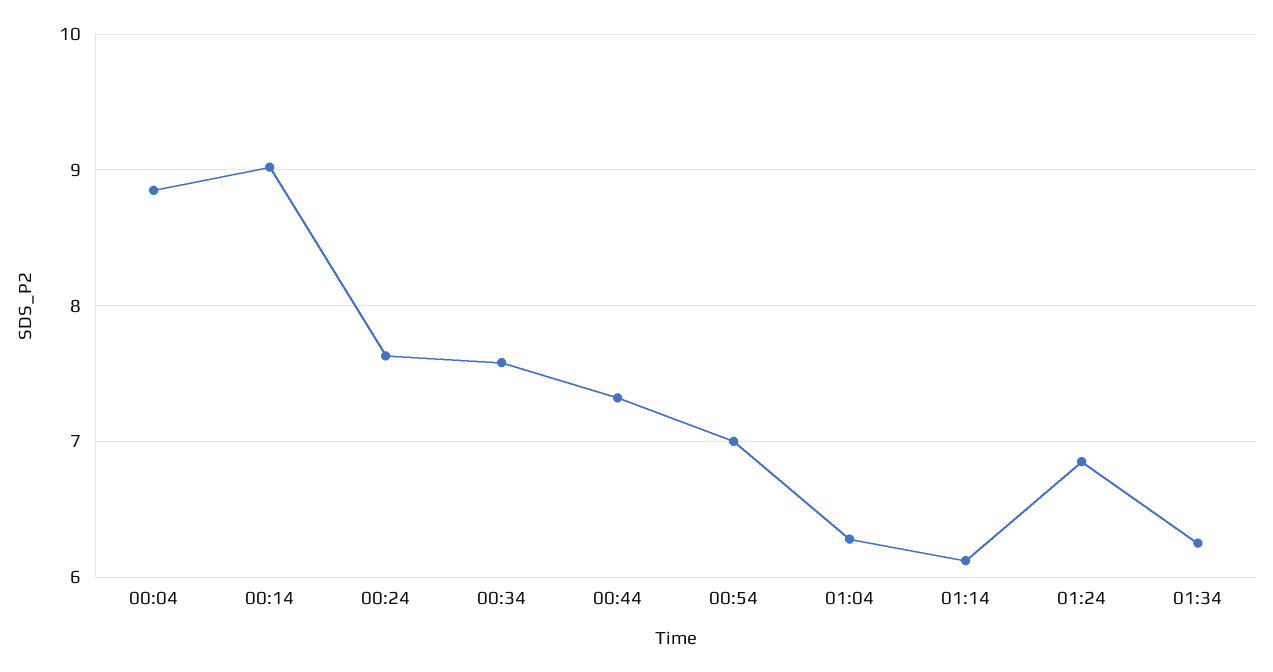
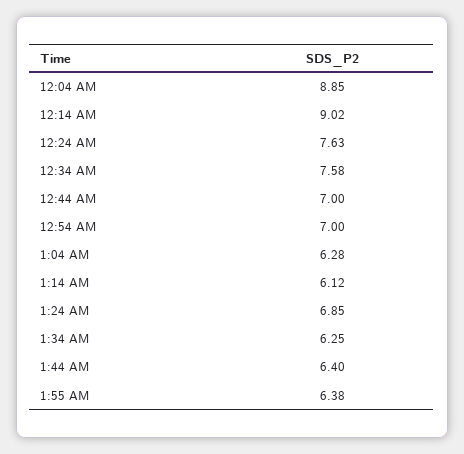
00:44: 7.3 -> 7
1:44 AM: none -> 6.4
1:55 AM: none -> 6.38

